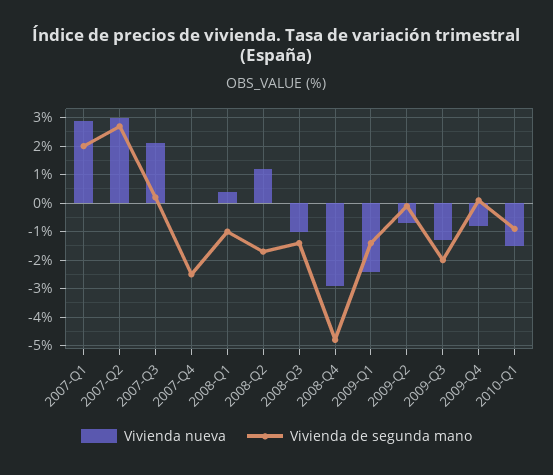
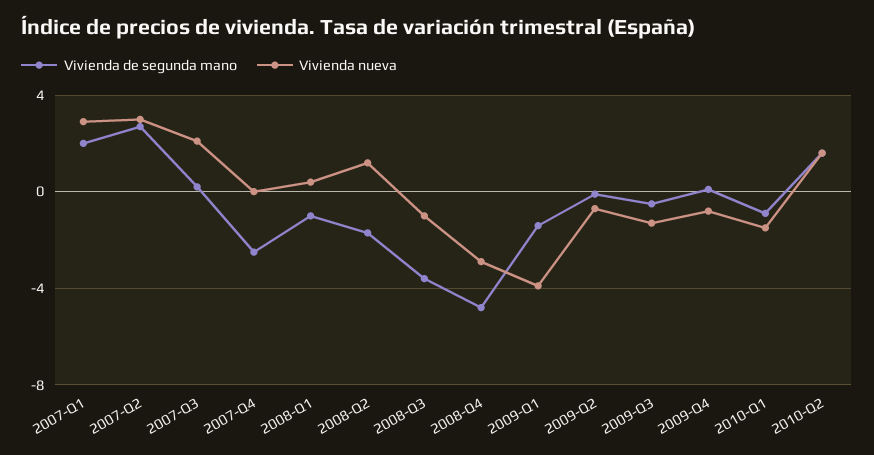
Vivienda de segunda mano, 2008-Q3: -1.5 -> -3.5
Vivienda nueva, 2009-Q1: -2.5 -> -4
Vivienda de segunda mano, 2009-Q3: -2 -> -0.5
Vivienda de segunda mano, 2010-Q2: none -> 1.5
Vivienda nueva, 2010-Q2: none -> 1.5

